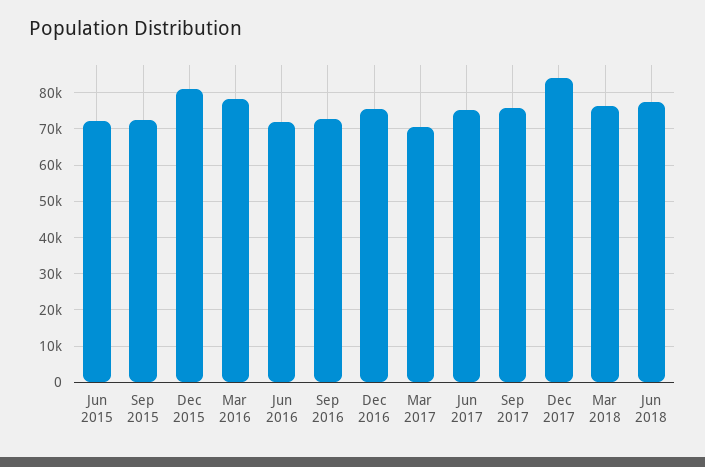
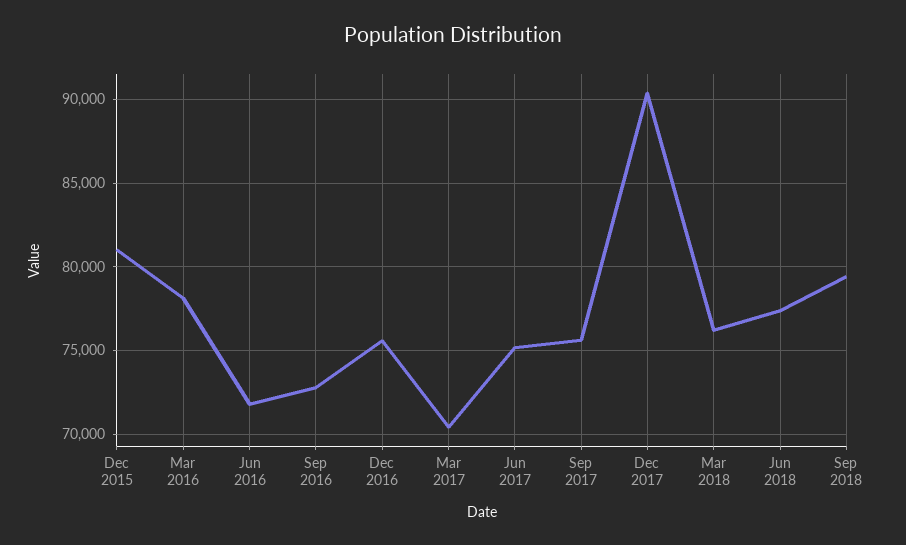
Jun 2015: 72000 -> none
Sep 2015: 72000 -> none
Dec 2017: 84000 -> 90500
Sep 2018: none -> 79500

